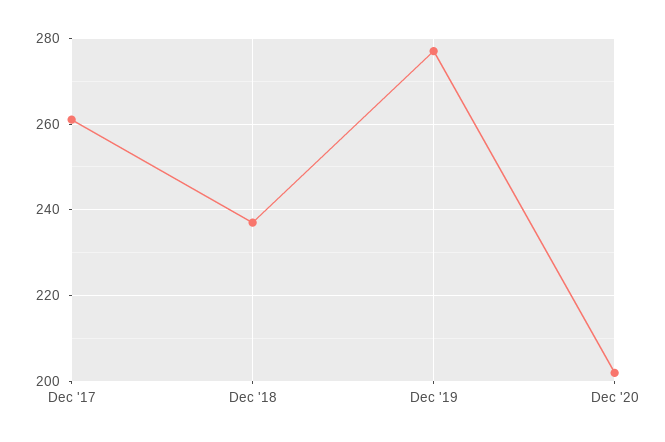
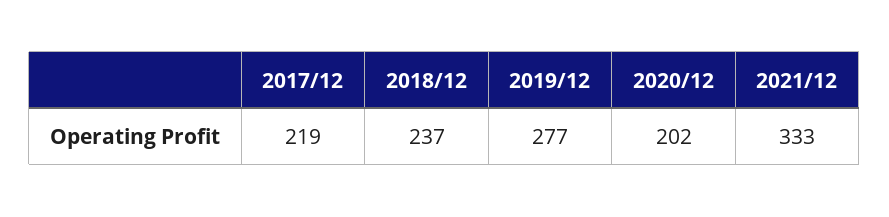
Dec '17: 260 -> 219
2021/12: none -> 333

